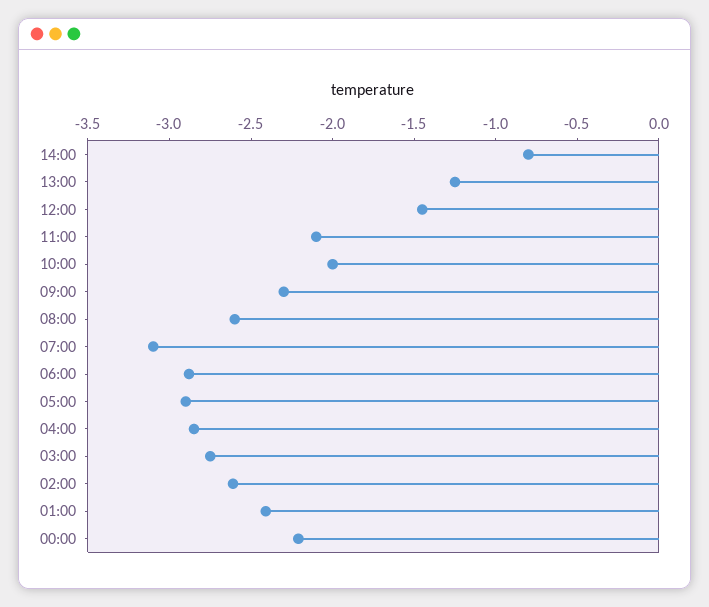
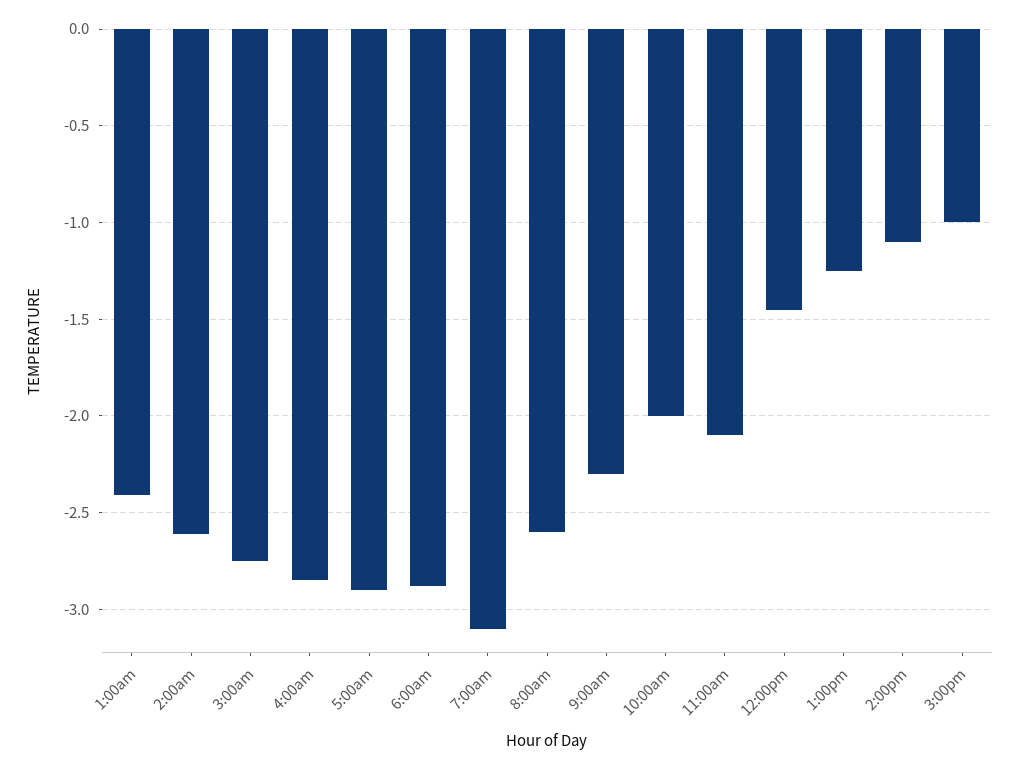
14:00: -0.8 -> -1.1
00:00: -2.2 -> none
3:00pm: none -> -1

